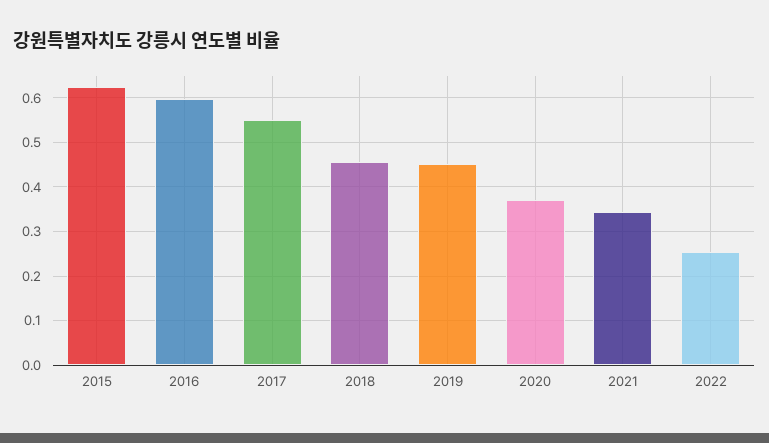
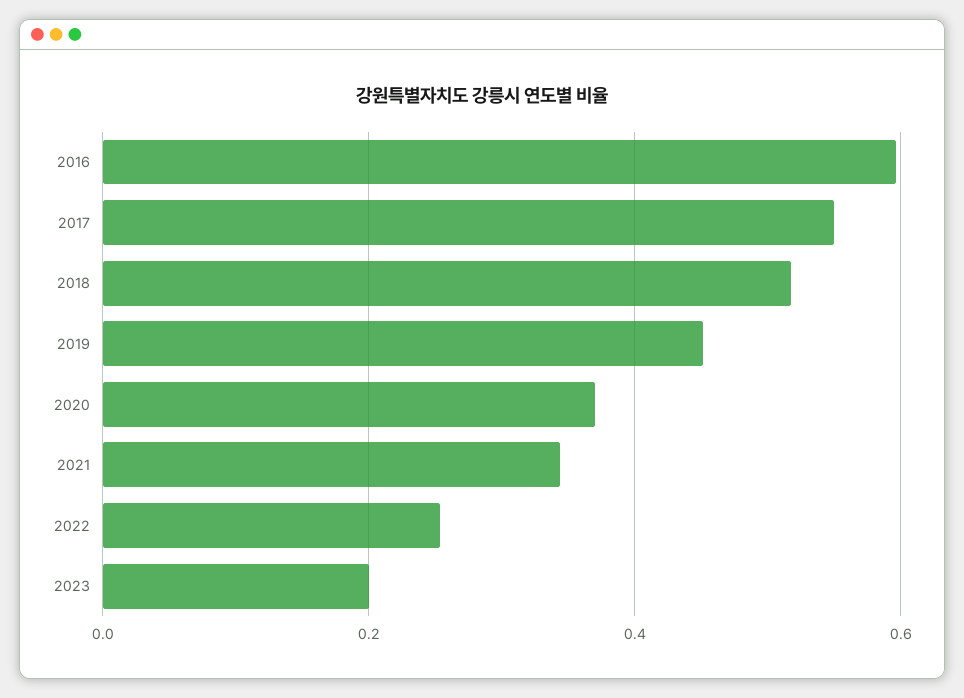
2015: 0.62 -> none
2018: 0.46 -> 0.52
2023: none -> 0.2

